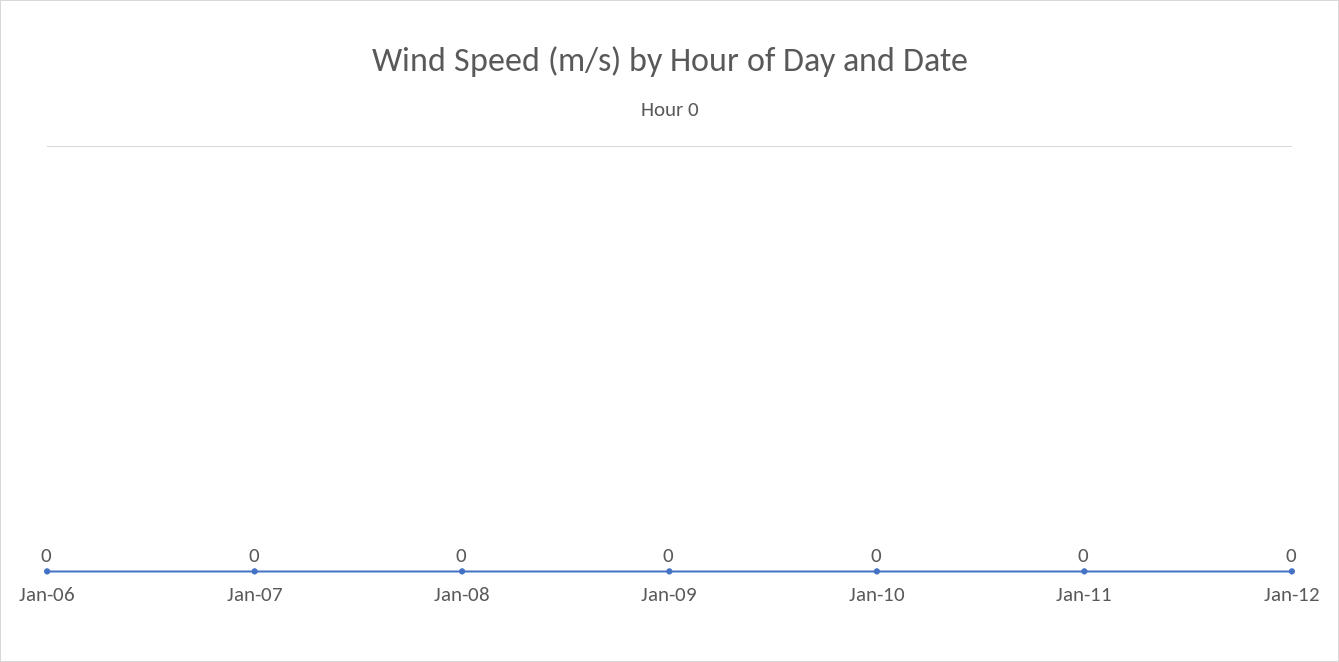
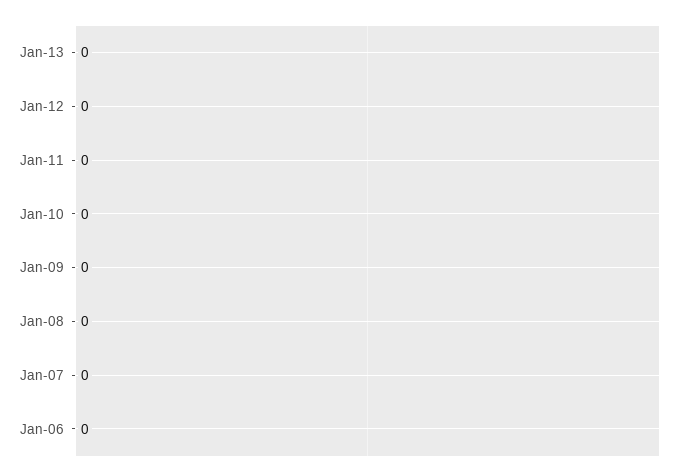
Jan-13: none -> 0

